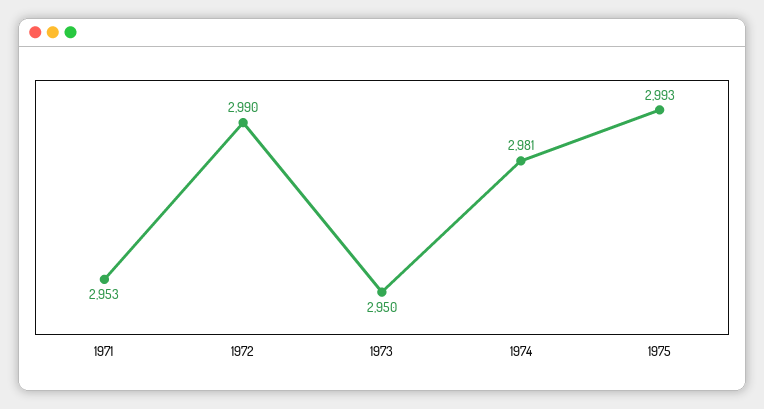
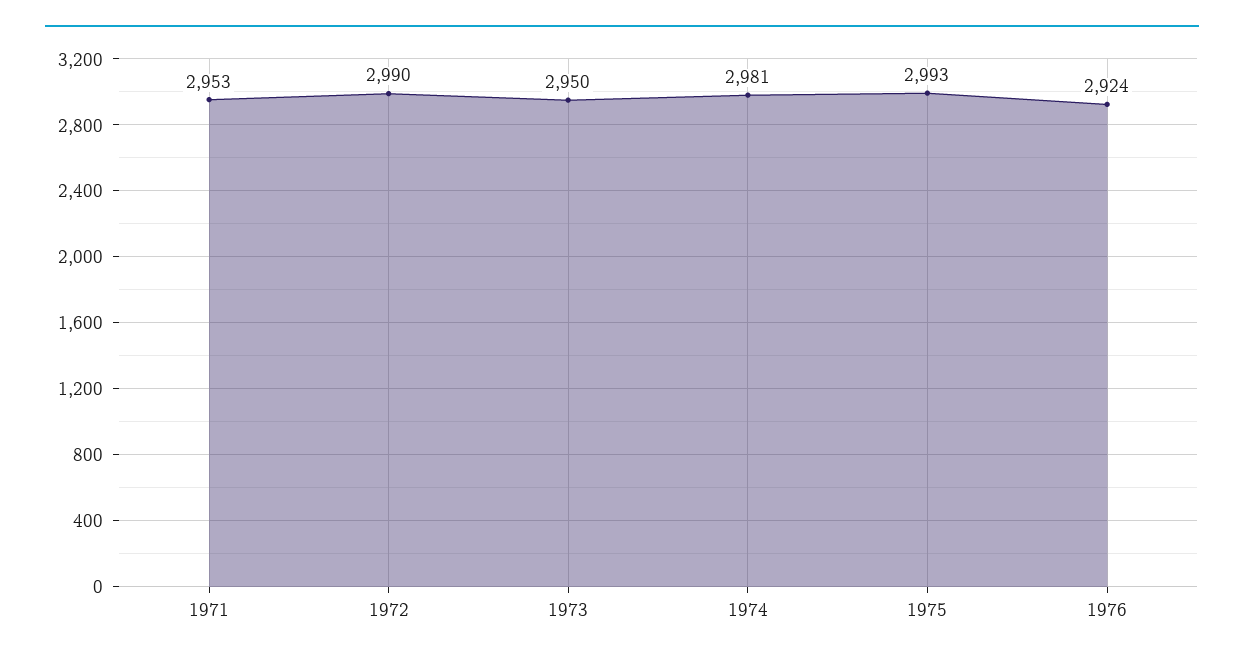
1976: none -> 2924

